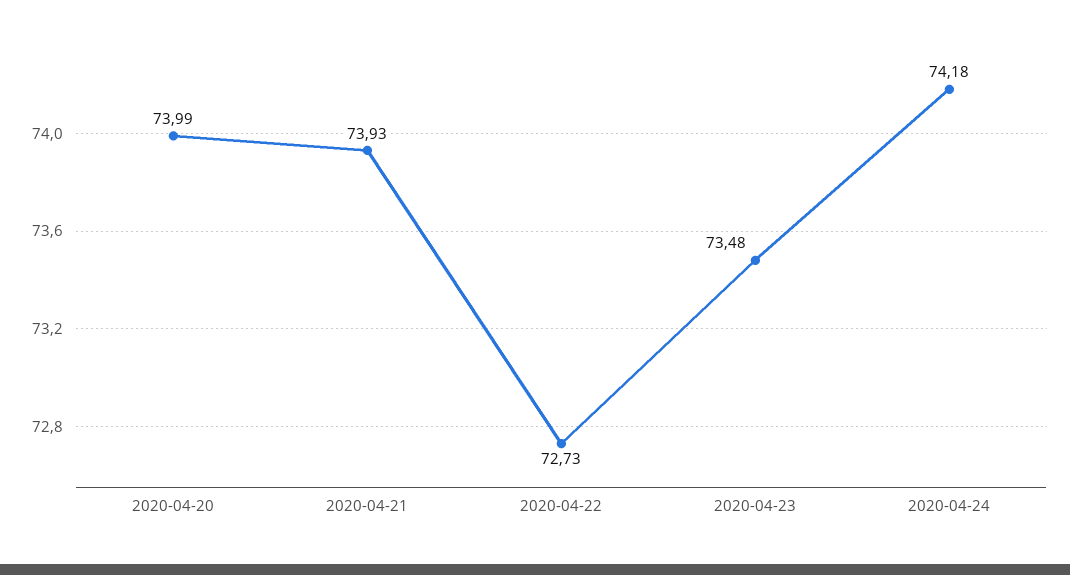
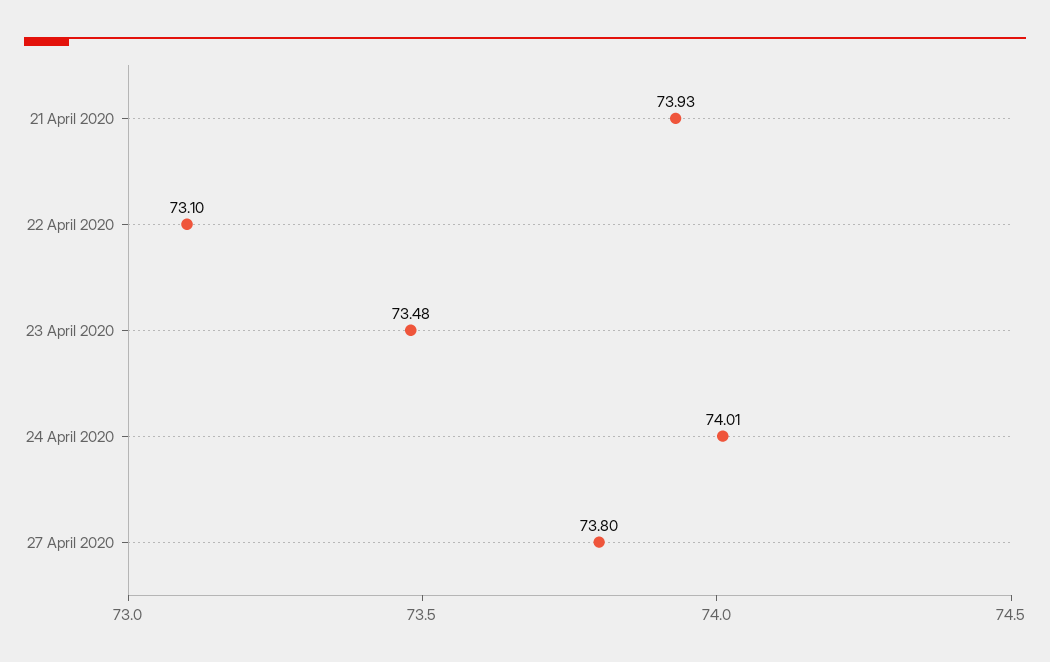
2020-04-20: 73.99 -> none
2020-04-22: 72.73 -> 73.1
2020-04-24: 74.18 -> 74.01
27 April 2020: none -> 73.8

